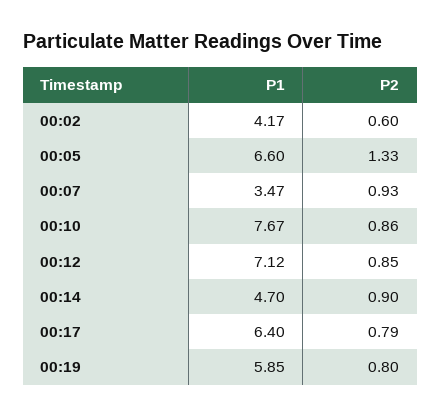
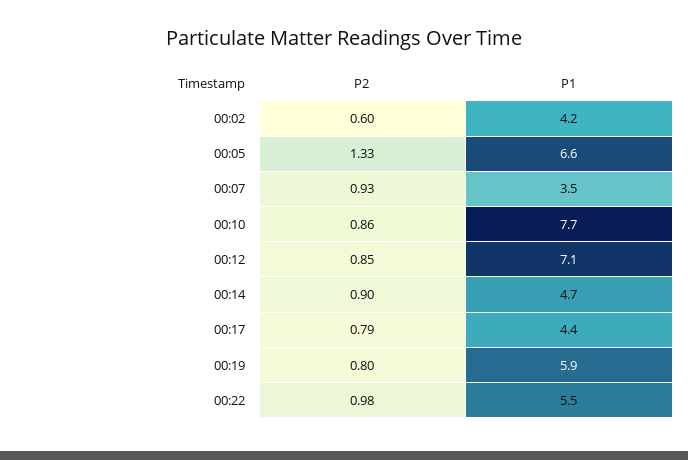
P1, 00:17: 6.4 -> 4.4
P2, 00:22: none -> 0.98
P1, 00:22: none -> 5.5

